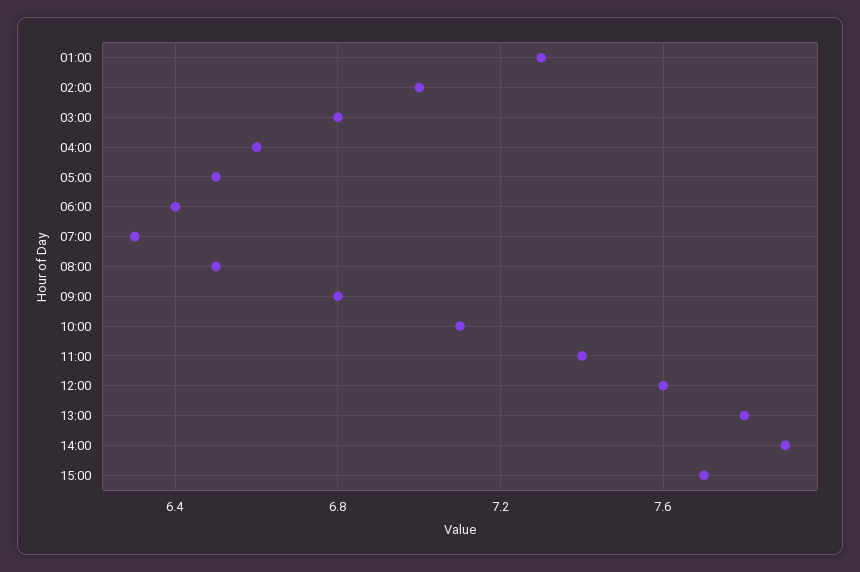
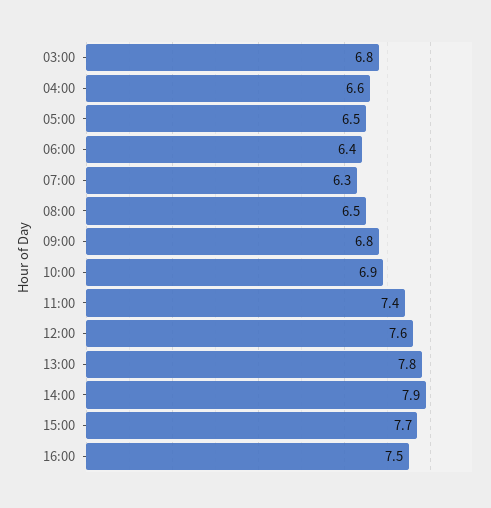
01:00: 7.3 -> none
02:00: 7 -> none
10:00: 7.1 -> 6.9
16:00: none -> 7.5

